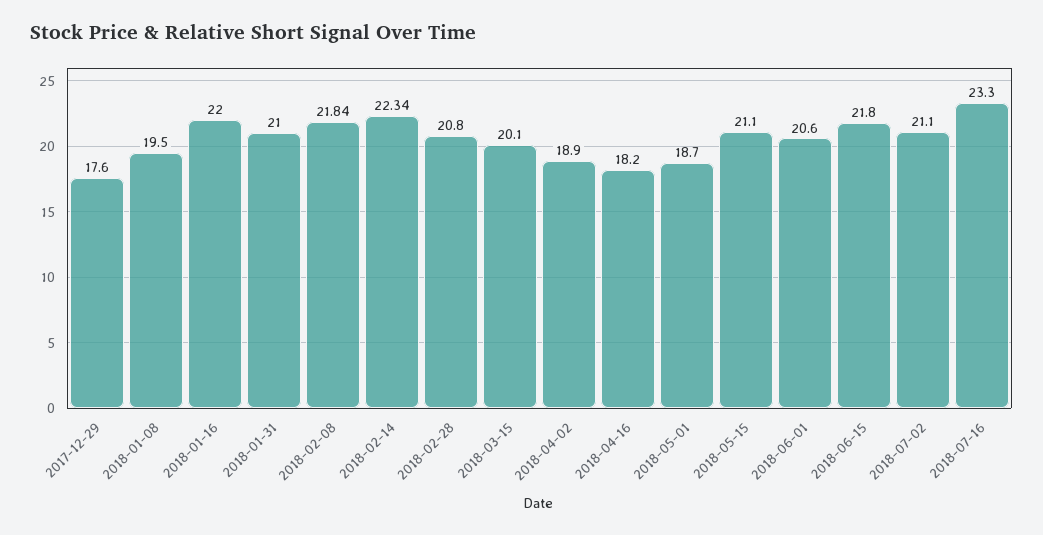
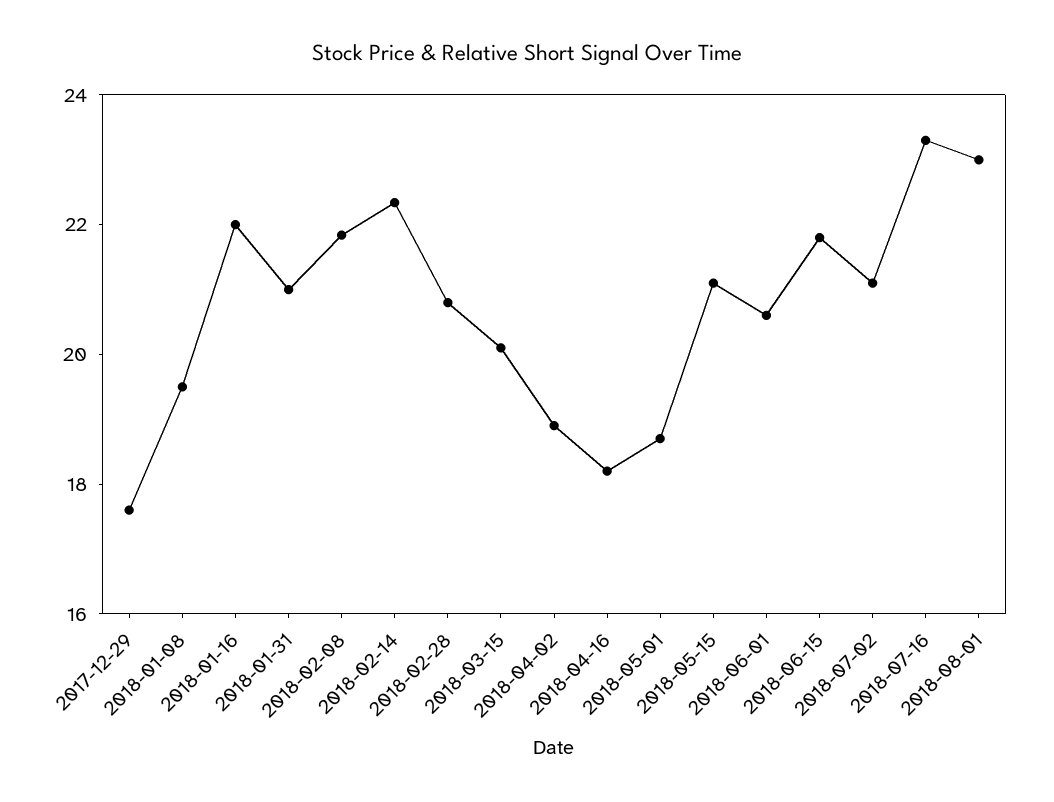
2018-08-01: none -> 23

